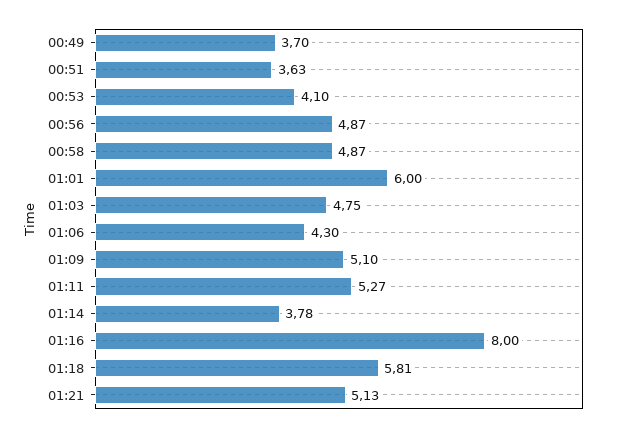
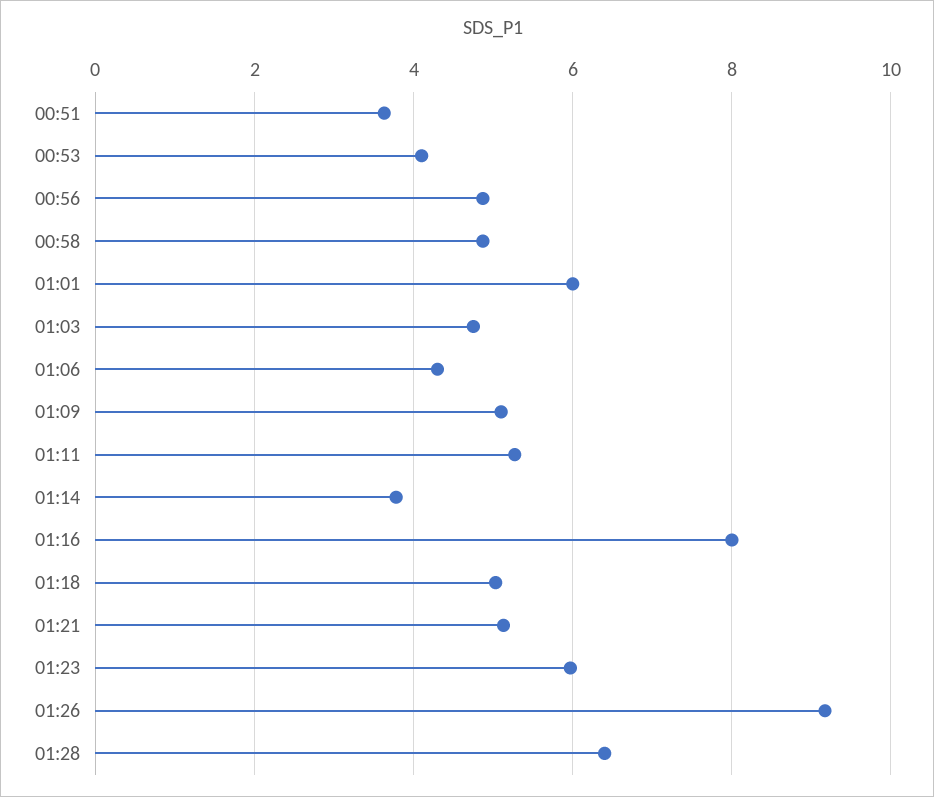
00:49: 3.7 -> none
01:18: 5.81 -> 5
01:23: none -> 6
01:26: none -> 9.2
01:28: none -> 6.4

